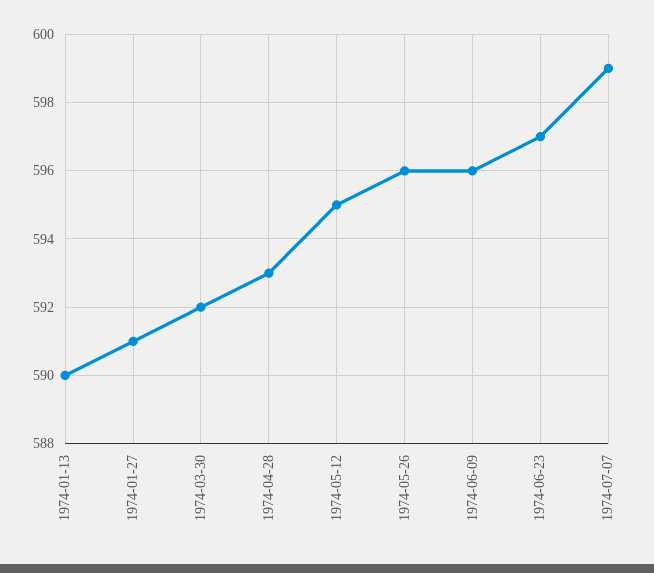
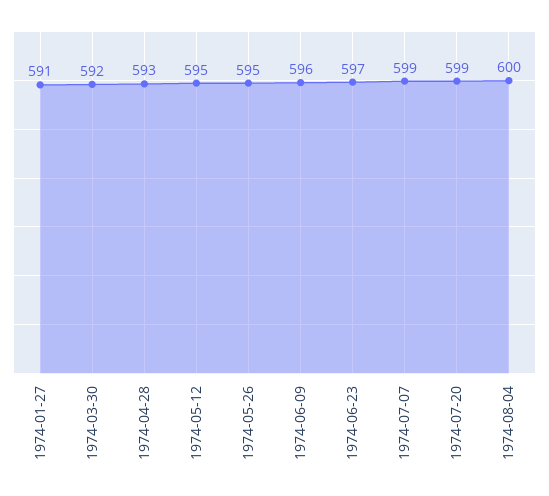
1974-01-13: 590 -> none
1974-05-26: 596 -> 595
1974-07-20: none -> 599
1974-08-04: none -> 600

